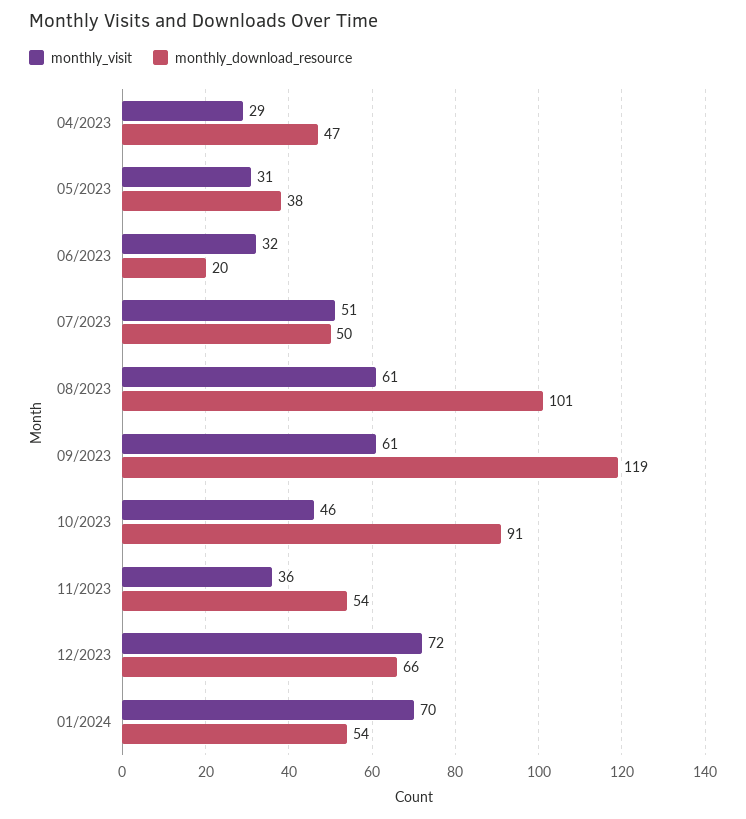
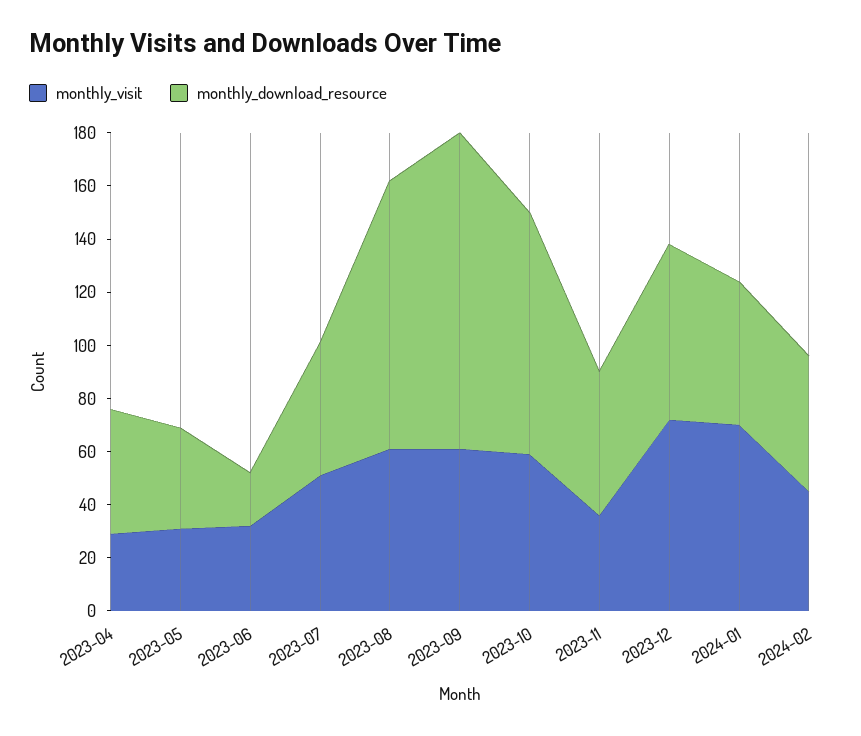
monthly_visit, 10/2023: 46 -> 60
monthly_visit, 2024-02: none -> 45
monthly_download_resource, 2024-02: none -> 50

